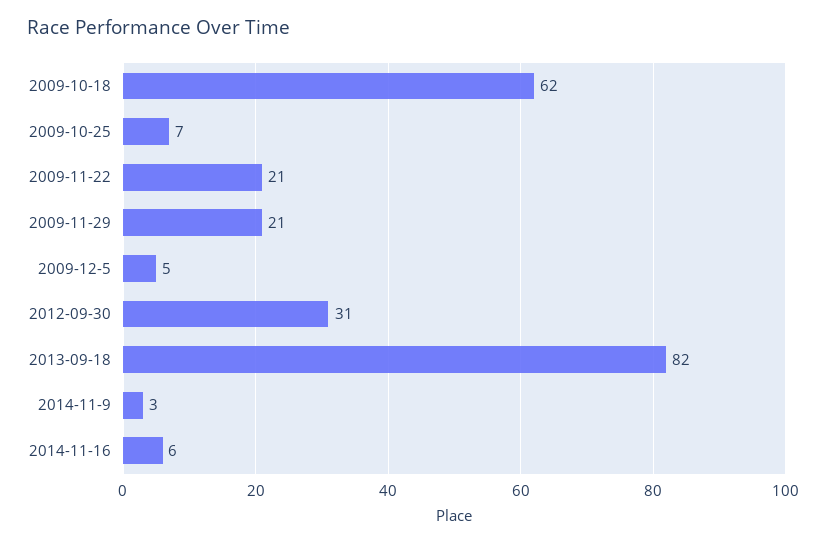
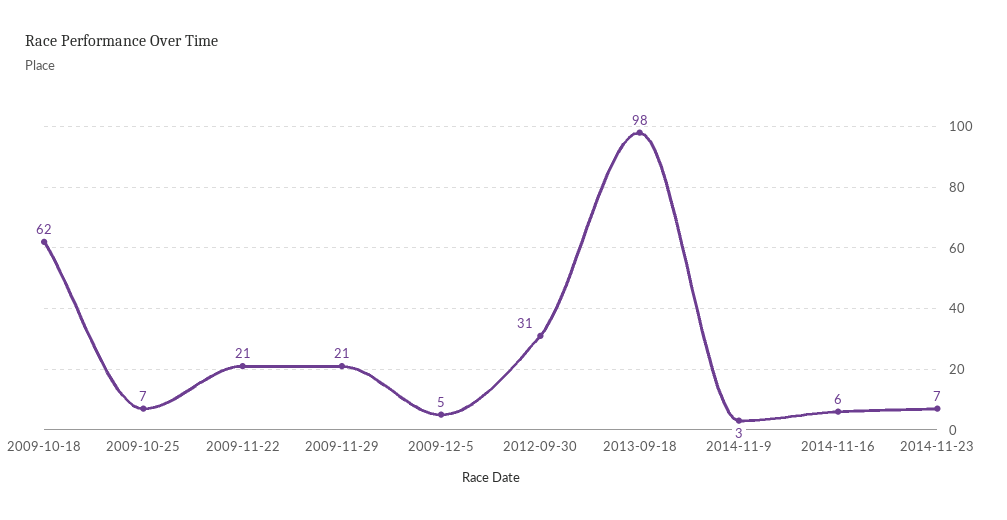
2013-09-18: 82 -> 98
2014-11-23: none -> 7

